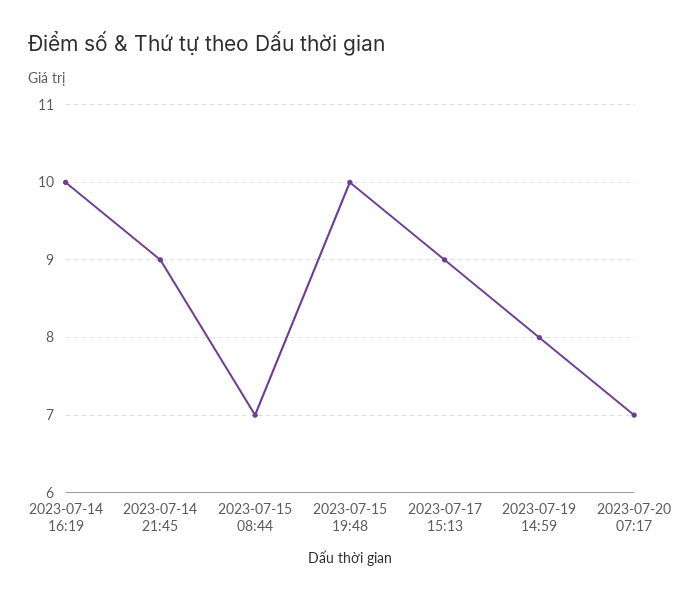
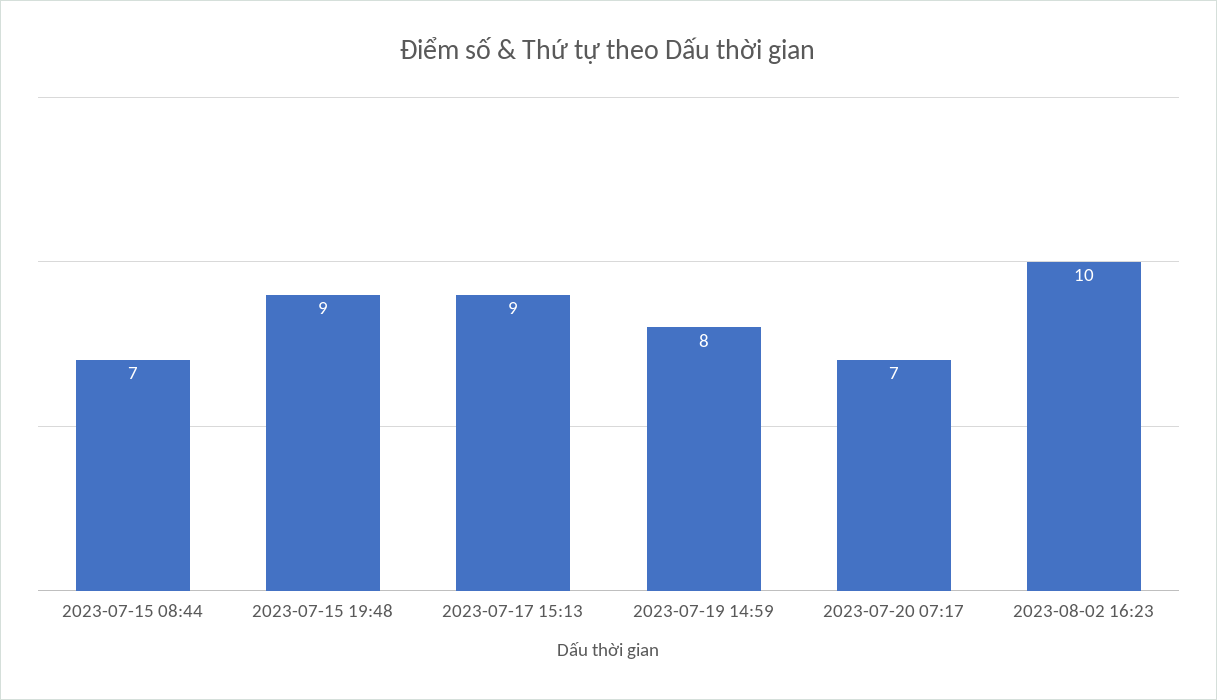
2023-07-14 16:19: 10 -> none
2023-07-14 21:45: 9 -> none
2023-07-15 19:48: 10 -> 9
2023-08-02 16:23: none -> 10

